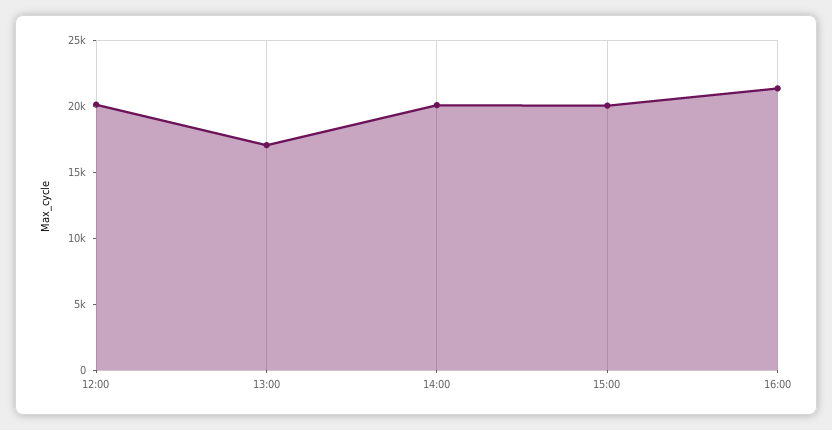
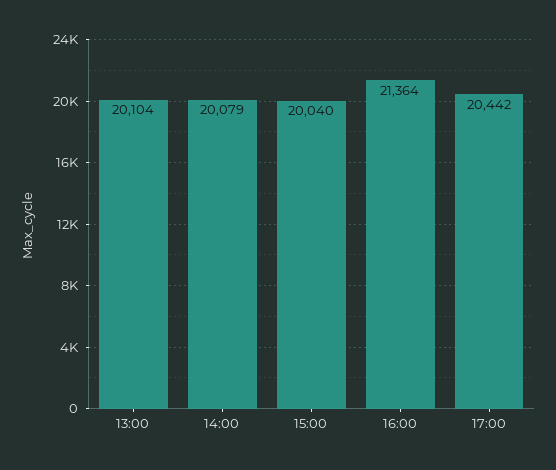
12:00: 20000 -> none
13:00: 17000 -> 20104
17:00: none -> 20442

